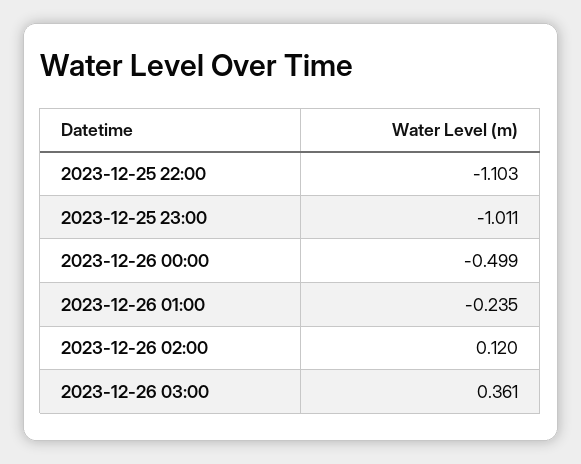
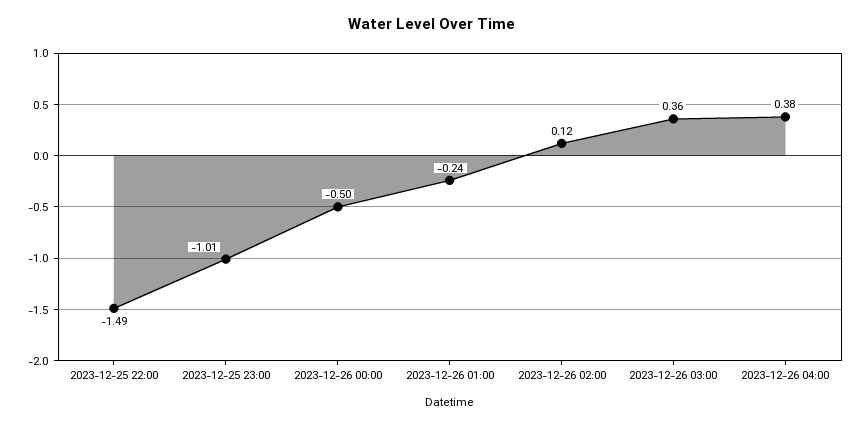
2023-12-25 22:00: -1.103 -> -1.49
2023-12-26 04:00: none -> 0.38

